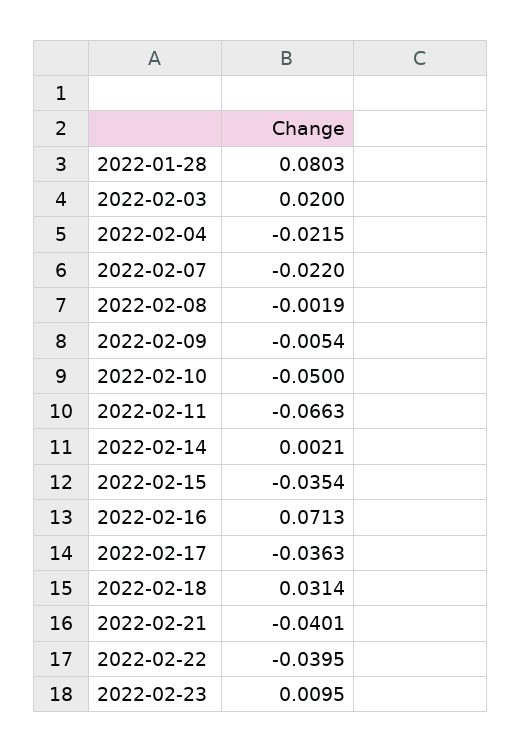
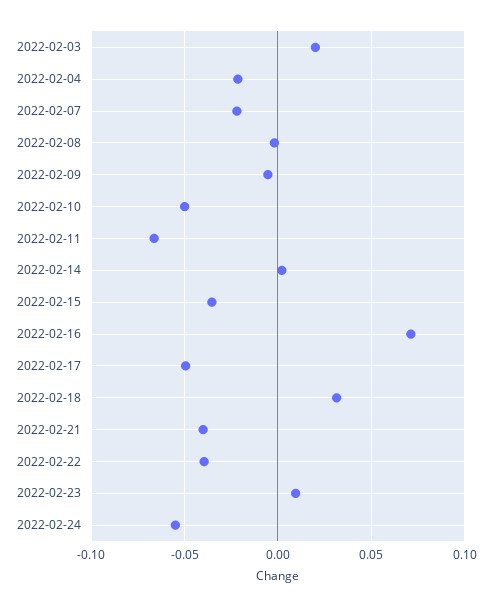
2022-01-28: 0.0803 -> none
2022-02-17: -0.0363 -> -0.05
2022-02-24: none -> -0.055

